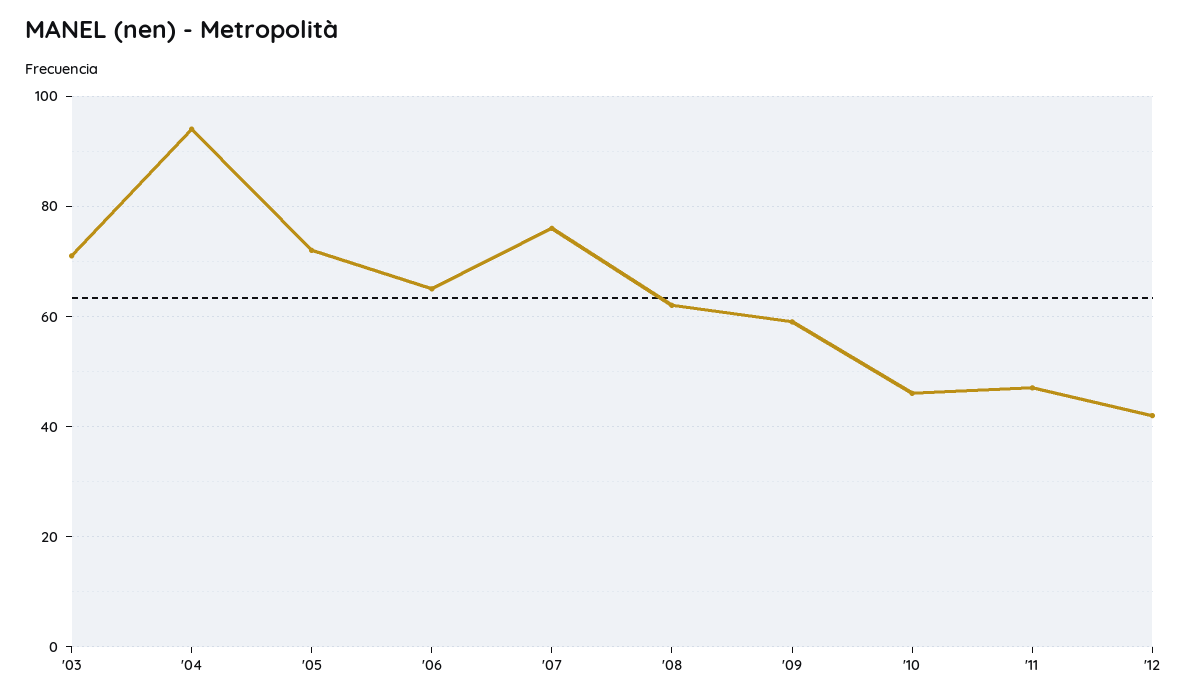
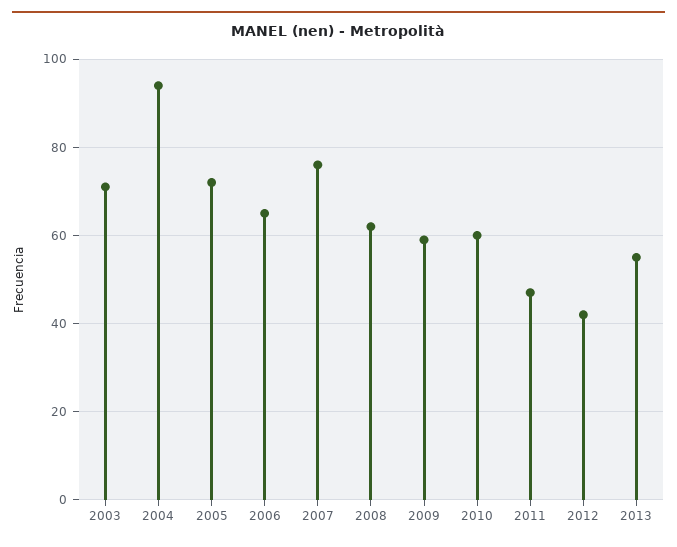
'10: 45 -> 60
2013: none -> 55

